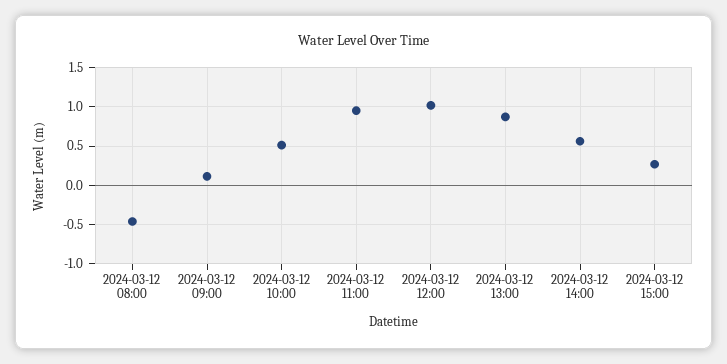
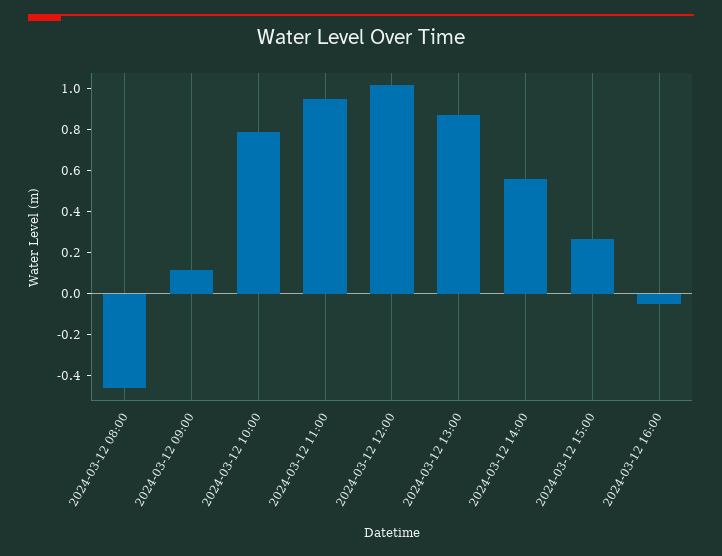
2024-03-12 10:00: 0.5 -> 0.8
2024-03-12 16:00: none -> -0.05

